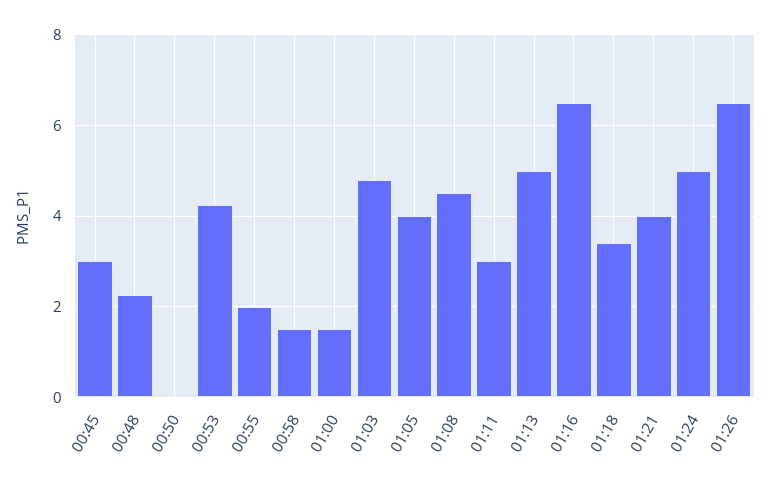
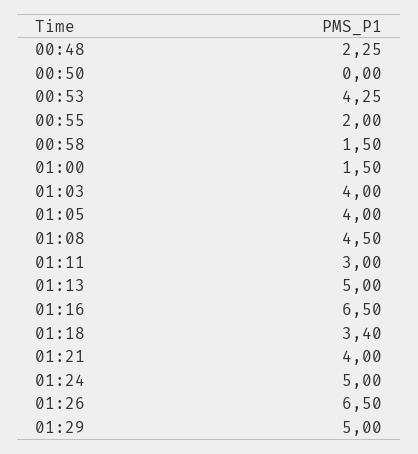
00:45: 3 -> none
01:03: 4.8 -> 4
01:29: none -> 5

